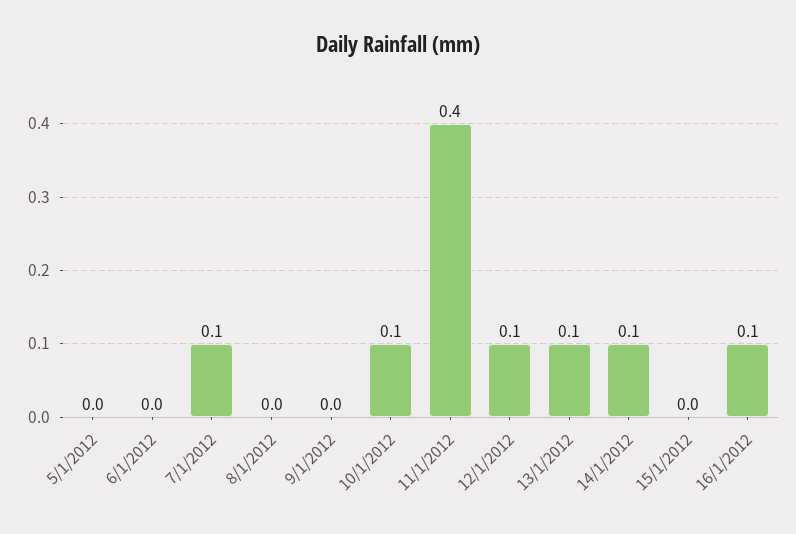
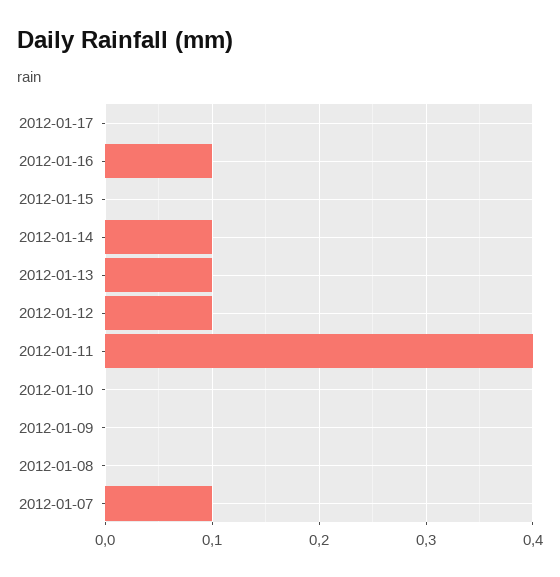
5/1/2012: 0 -> none
6/1/2012: 0 -> none
10/1/2012: 0.1 -> 0
2012-01-17: none -> 0

